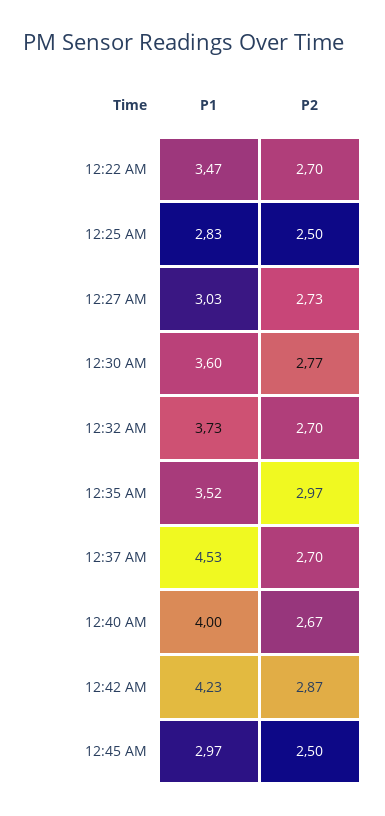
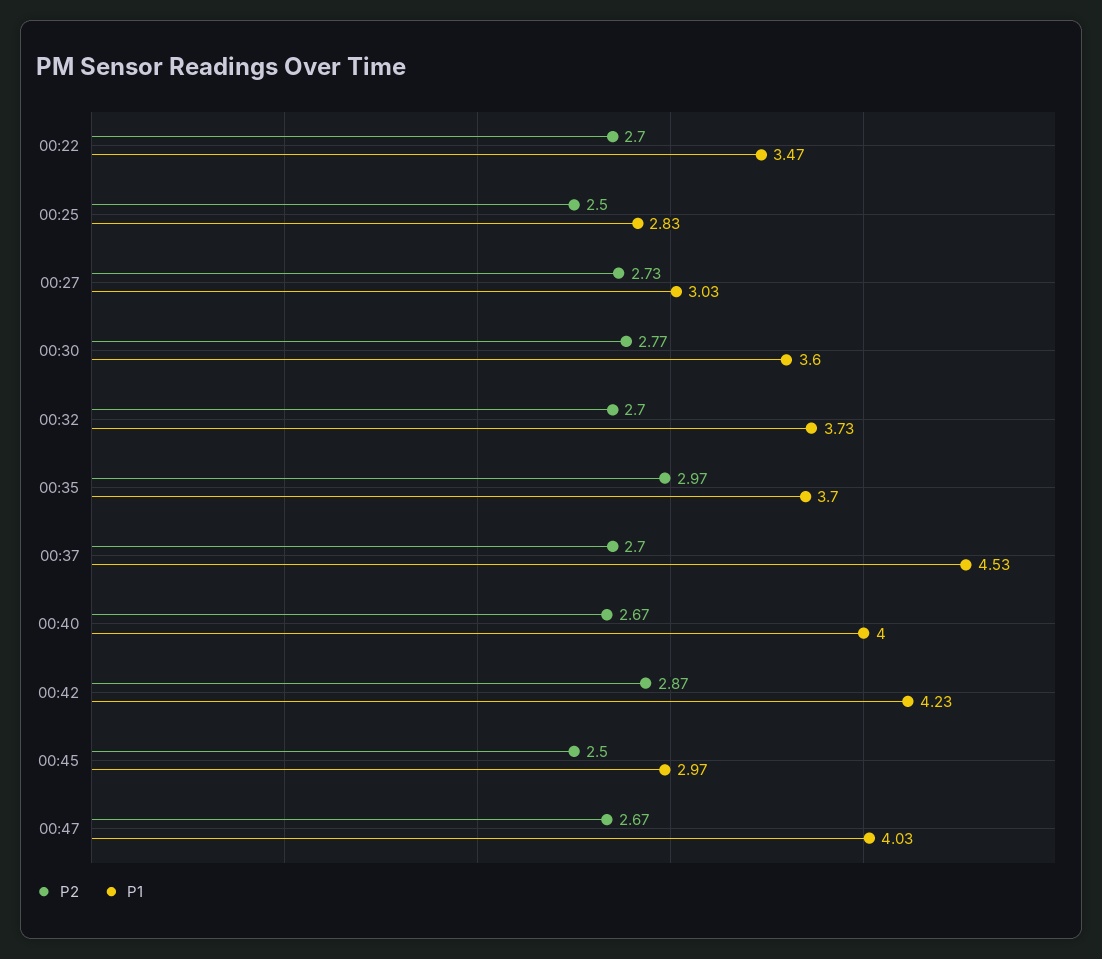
P1, 12:35 AM: 3.52 -> 3.7
P2, 00:47: none -> 2.67
P1, 00:47: none -> 4.03

